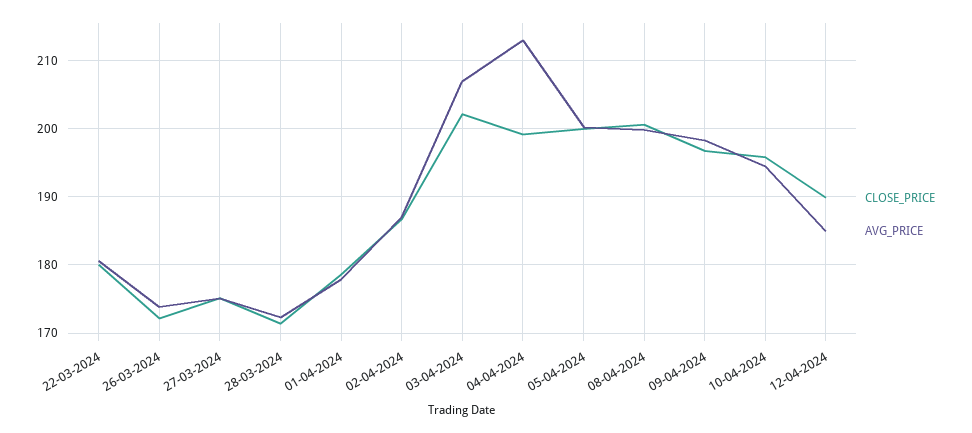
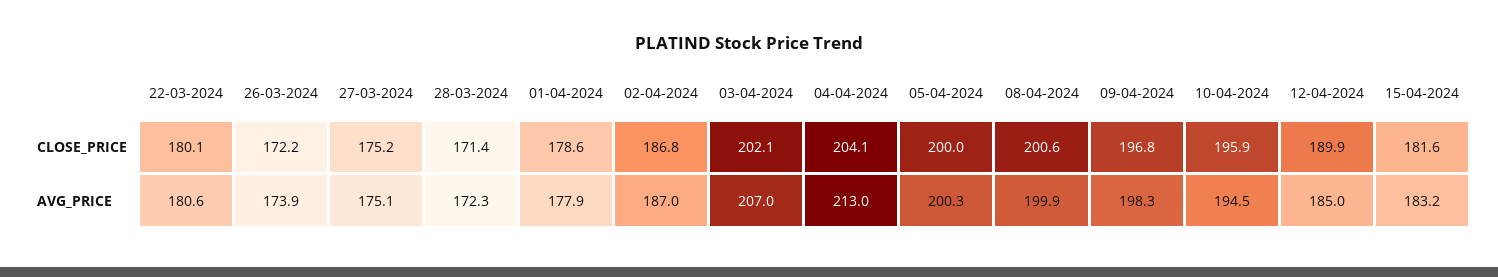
CLOSE_PRICE, 04-04-2024: 199 -> 204.1
CLOSE_PRICE, 15-04-2024: none -> 181.6
AVG_PRICE, 15-04-2024: none -> 183.2

